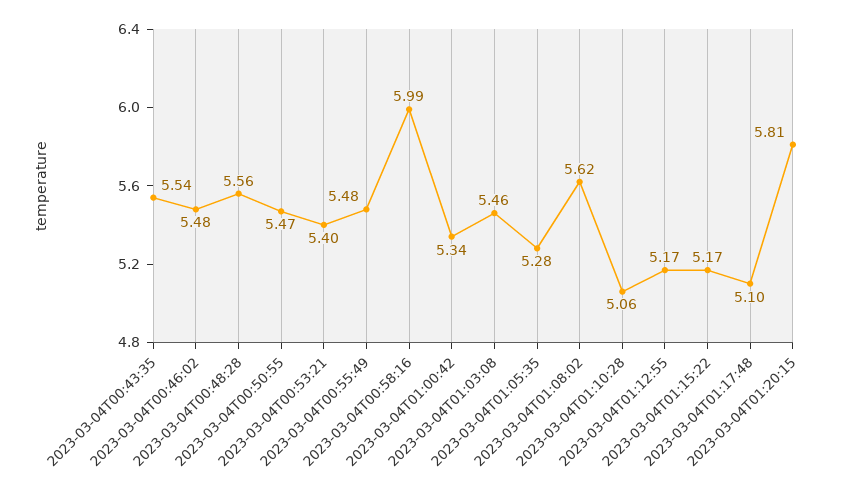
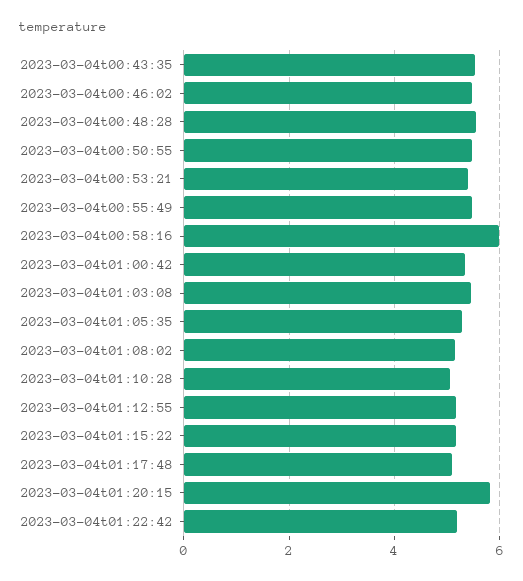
2023-03-04T01:08:02: 5.62 -> 5.2
2023-03-04t01:22:42: none -> 5.2

